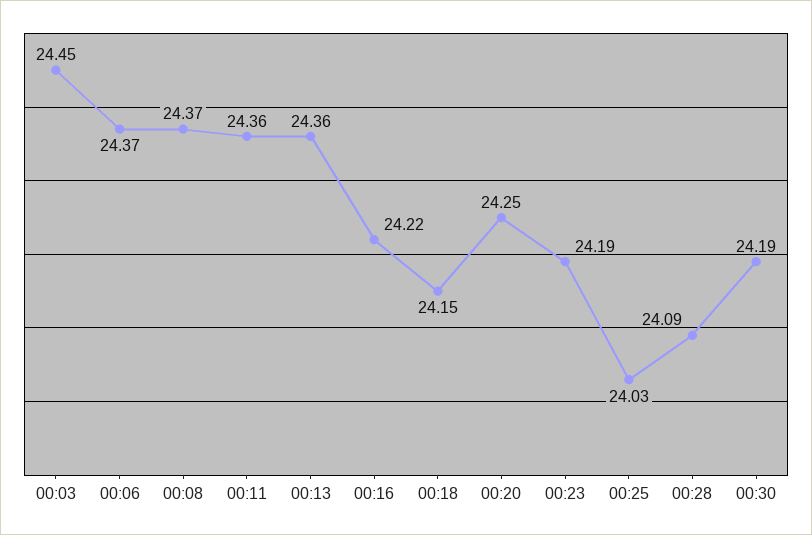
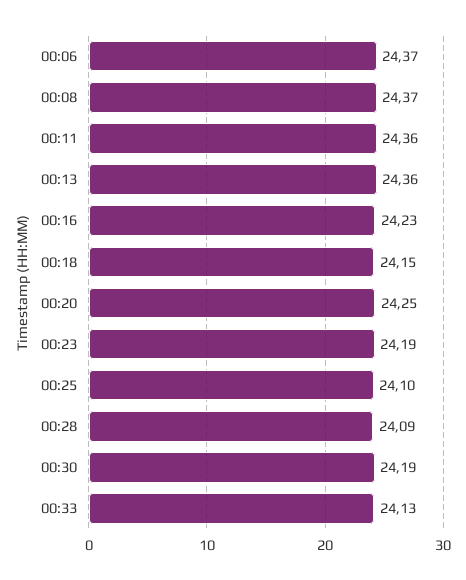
00:03: 24.45 -> none
00:16: 24.22 -> 24.23
00:25: 24.03 -> 24.1
00:33: none -> 24.13

